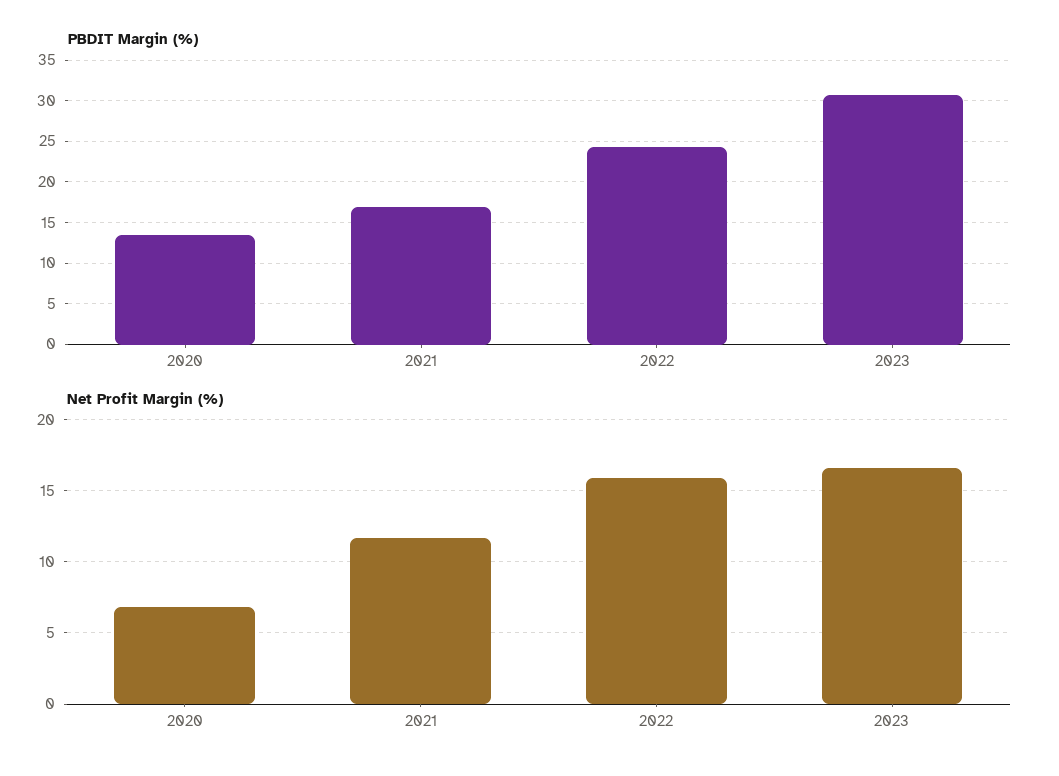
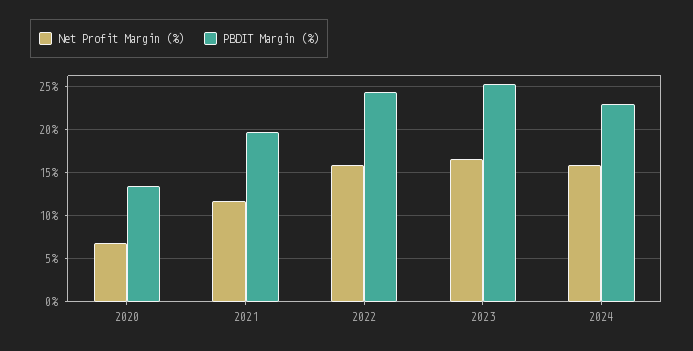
PBDIT Margin (%), 2021: 17 -> 20
PBDIT Margin (%), 2023: 31 -> 25
Net Profit Margin (%), 2024: none -> 16
PBDIT Margin (%), 2024: none -> 23

